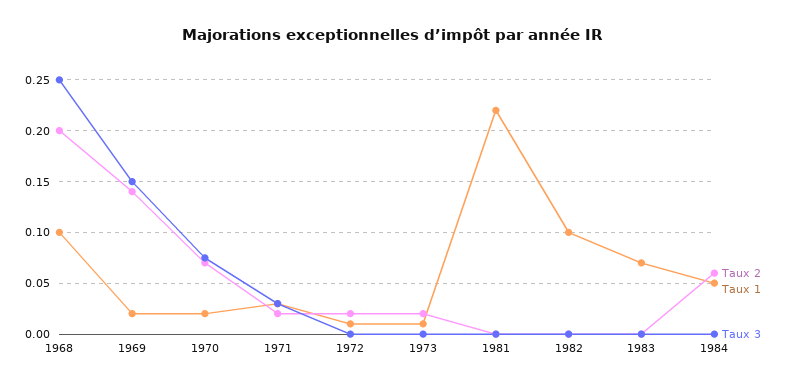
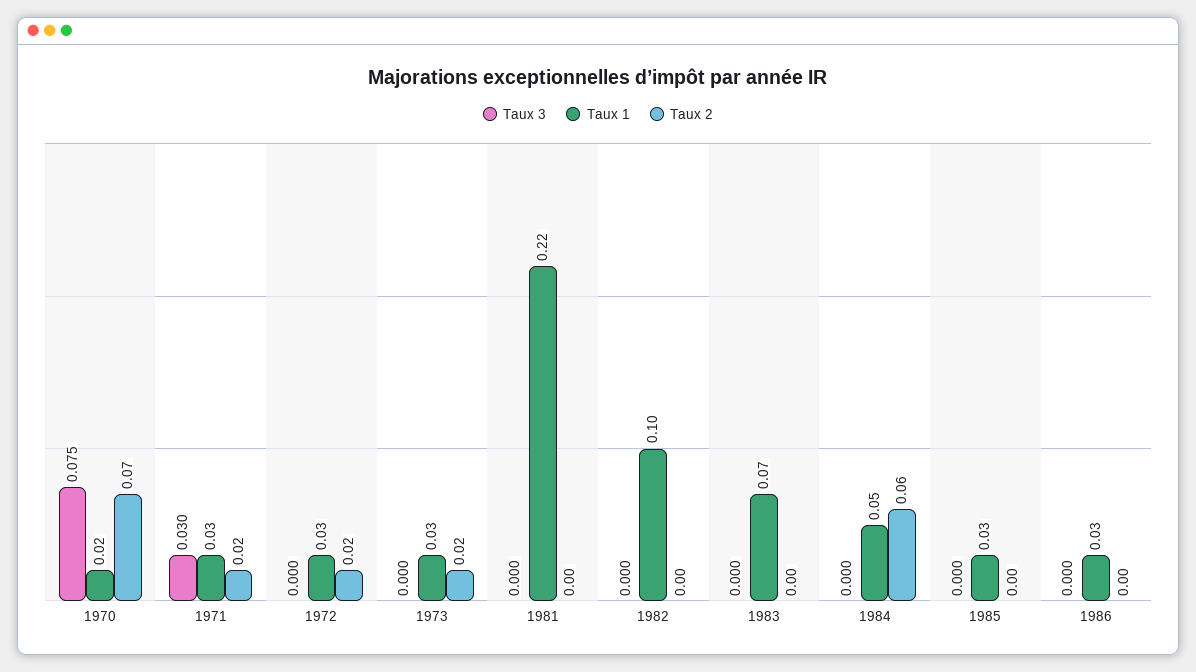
Taux 2, 1968: 0.2 -> none
Taux 1, 1968: 0.1 -> none
Taux 3, 1968: 0.25 -> none
Taux 2, 1969: 0.14 -> none
Taux 1, 1969: 0.02 -> none
Taux 3, 1969: 0.15 -> none
Taux 1, 1972: 0.01 -> 0.03
Taux 1, 1973: 0.01 -> 0.03
Taux 3, 1985: none -> 0
Taux 1, 1985: none -> 0.03
Taux 2, 1985: none -> 0
Taux 3, 1986: none -> 0
Taux 1, 1986: none -> 0.03
Taux 2, 1986: none -> 0

